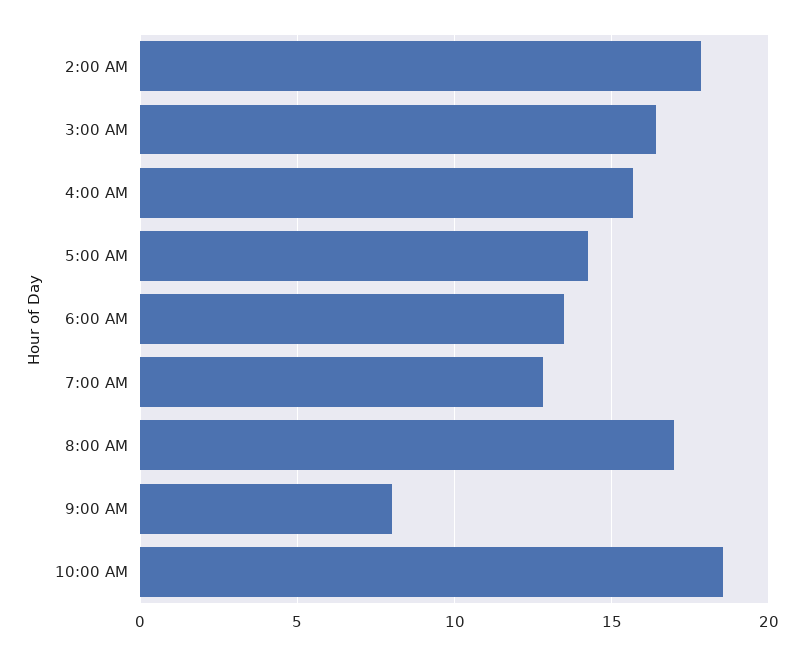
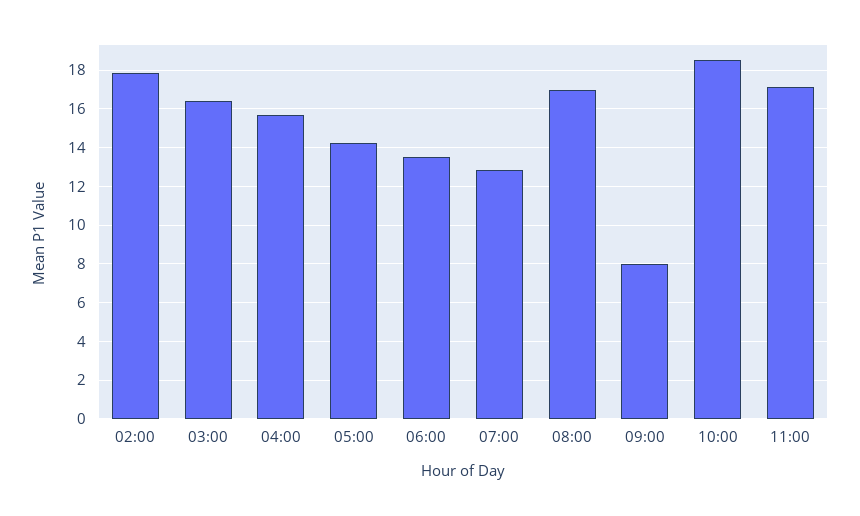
11:00: none -> 17

